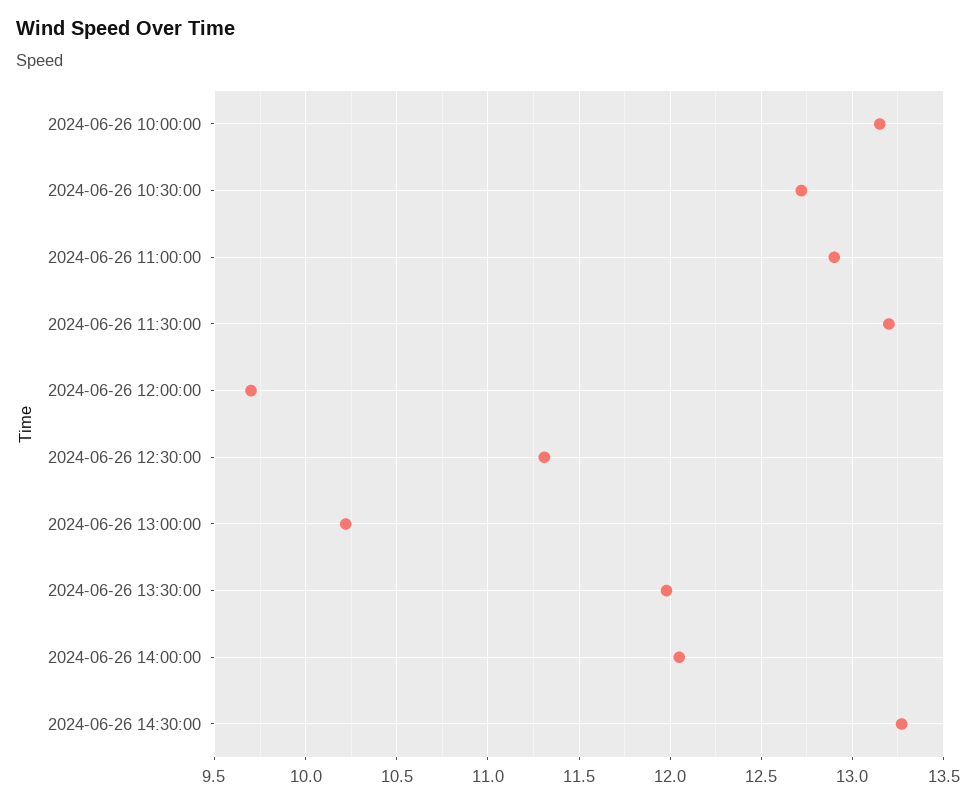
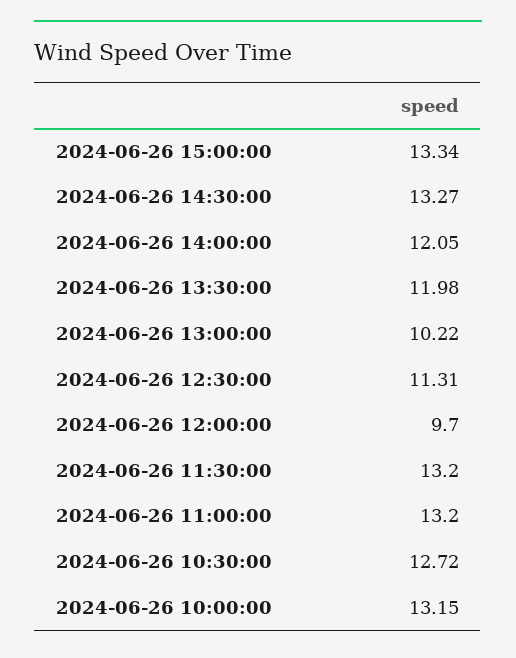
2024-06-26 11:00:00: 12.9 -> 13.2
2024-06-26 15:00:00: none -> 13.34

